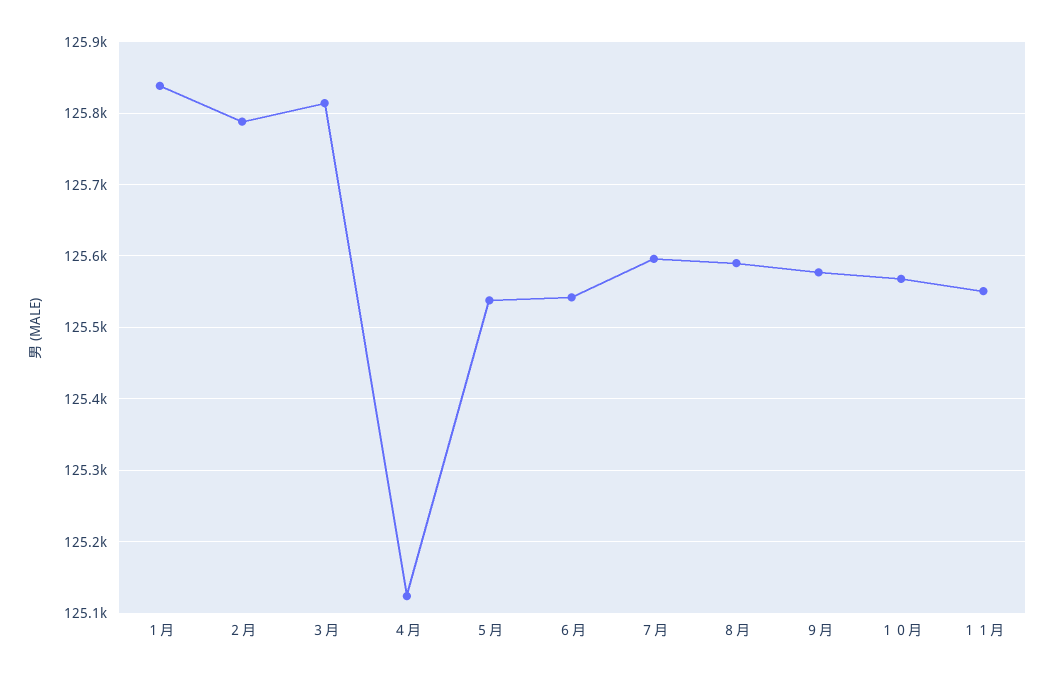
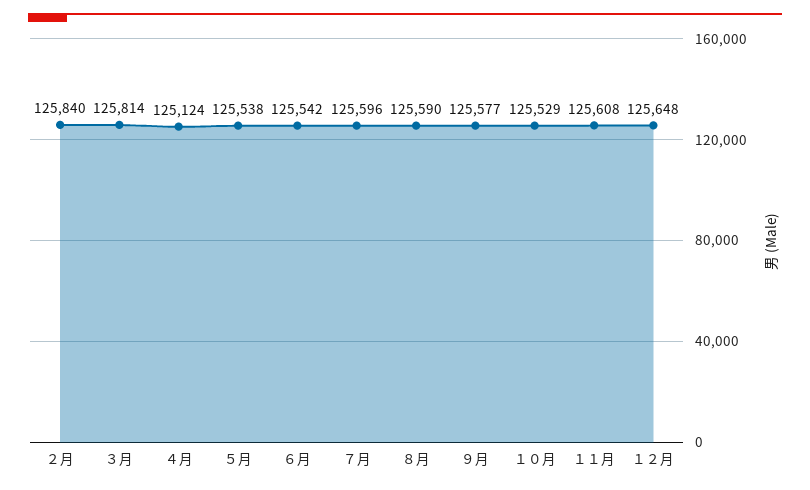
１月: 125840 -> none
２月: 125790 -> 125840
１０月: 125570 -> 125529
１１月: 125550 -> 125608
１２月: none -> 125648

